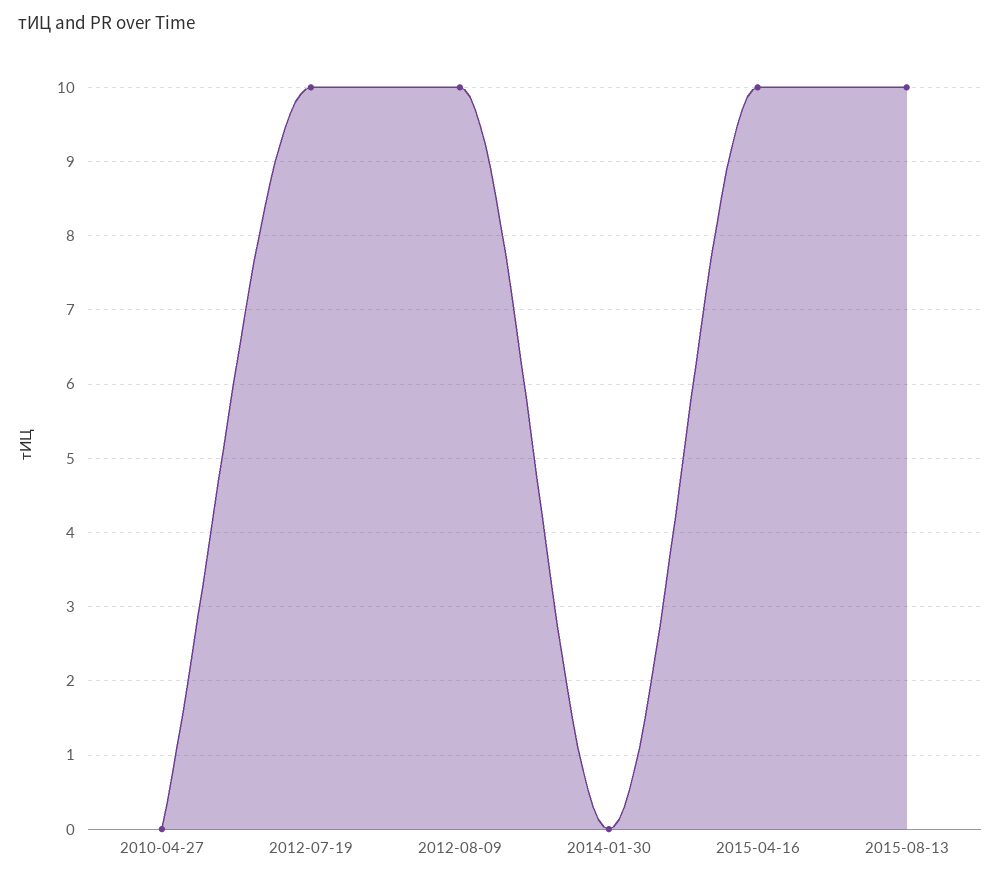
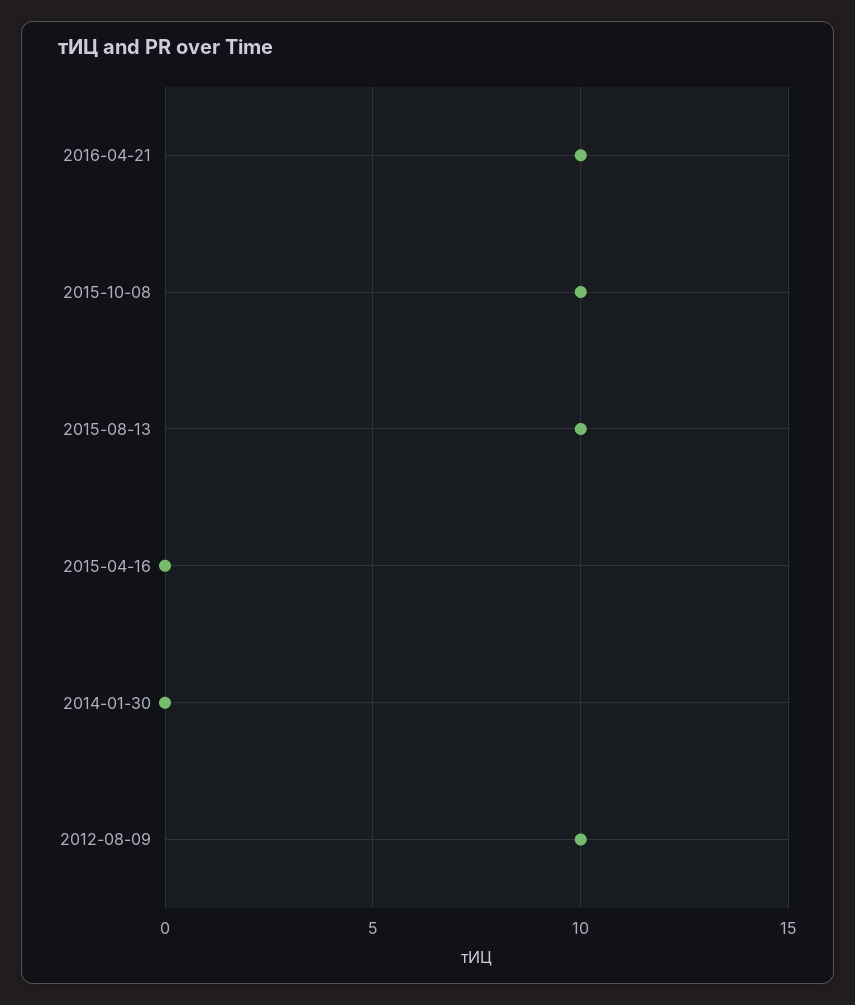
2010-04-27: 0 -> none
2012-07-19: 10 -> none
2015-04-16: 10 -> 0
2016-04-21: none -> 10
2015-10-08: none -> 10

